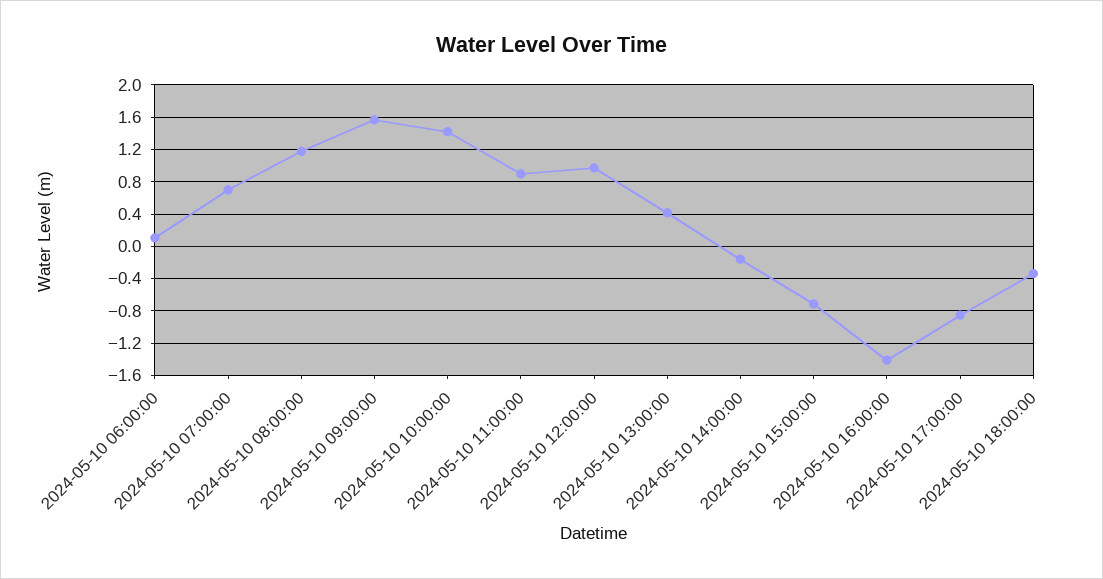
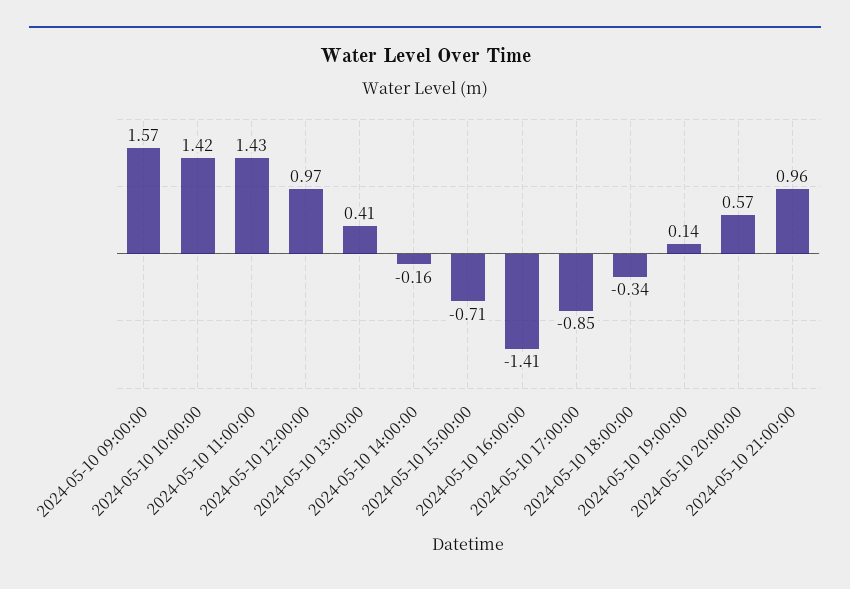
2024-05-10 06:00:00: 0.1 -> none
2024-05-10 07:00:00: 0.7 -> none
2024-05-10 08:00:00: 1.2 -> none
2024-05-10 11:00:00: 0.9 -> 1.43
2024-05-10 19:00:00: none -> 0.14
2024-05-10 20:00:00: none -> 0.57
2024-05-10 21:00:00: none -> 0.96

